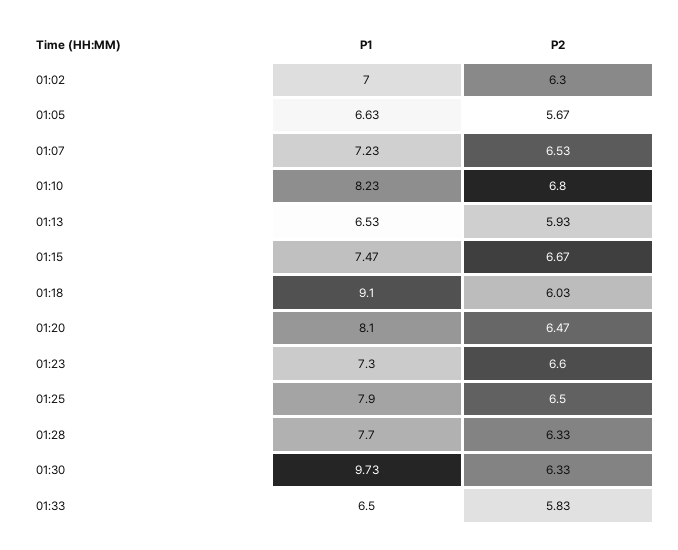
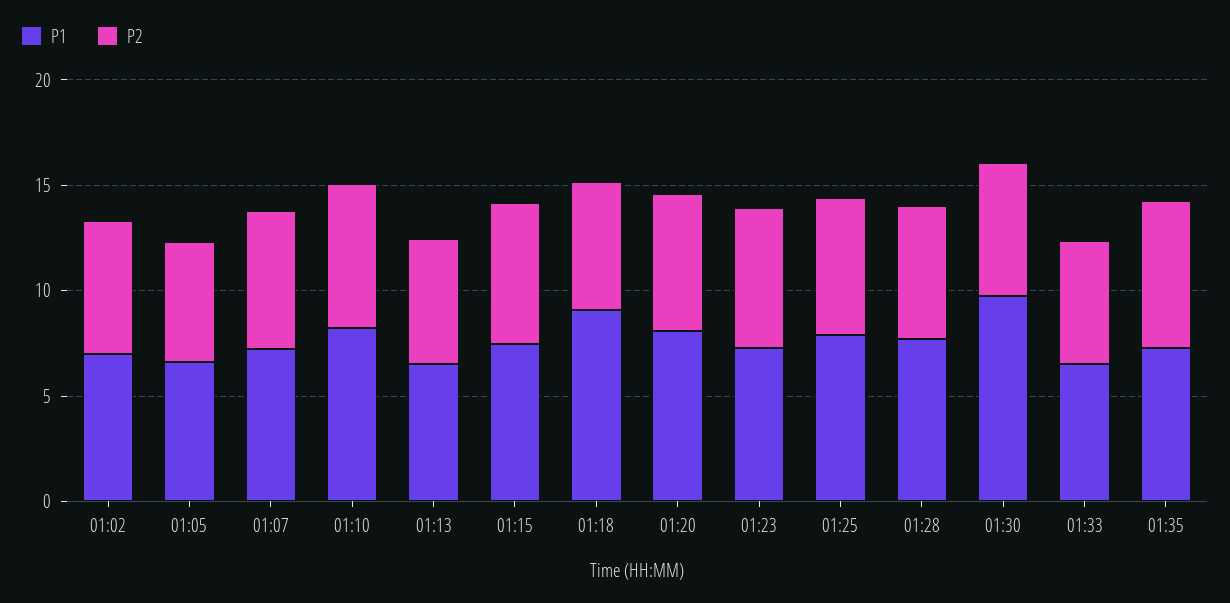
P1, 01:35: none -> 7
P2, 01:35: none -> 7

